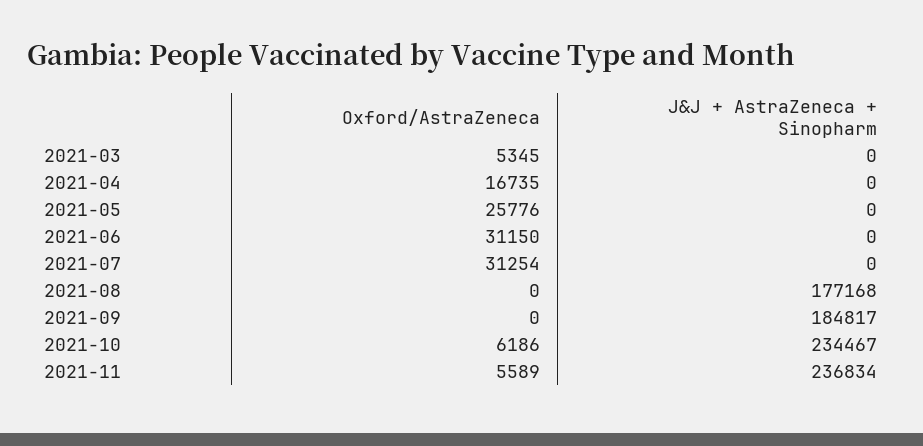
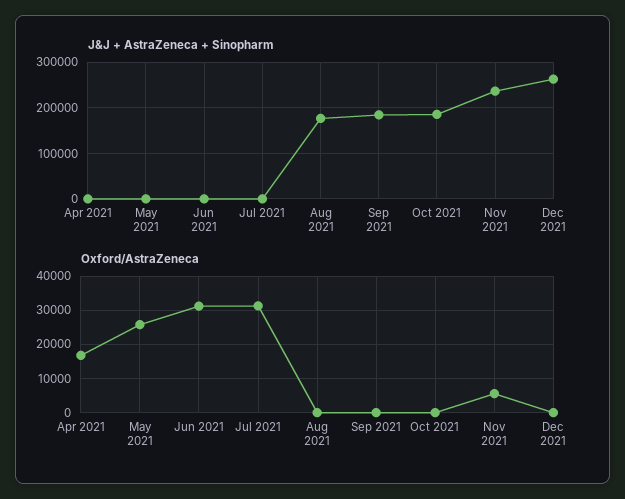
Oxford/AstraZeneca, 2021-03: 5345 -> none
J&J + AstraZeneca + Sinopharm, 2021-03: 0 -> none
Oxford/AstraZeneca, 2021-10: 6186 -> 0
J&J + AstraZeneca + Sinopharm, 2021-10: 234467 -> 180000
J&J + AstraZeneca + Sinopharm, Dec 2021: none -> 260000
Oxford/AstraZeneca, Dec 2021: none -> 0

